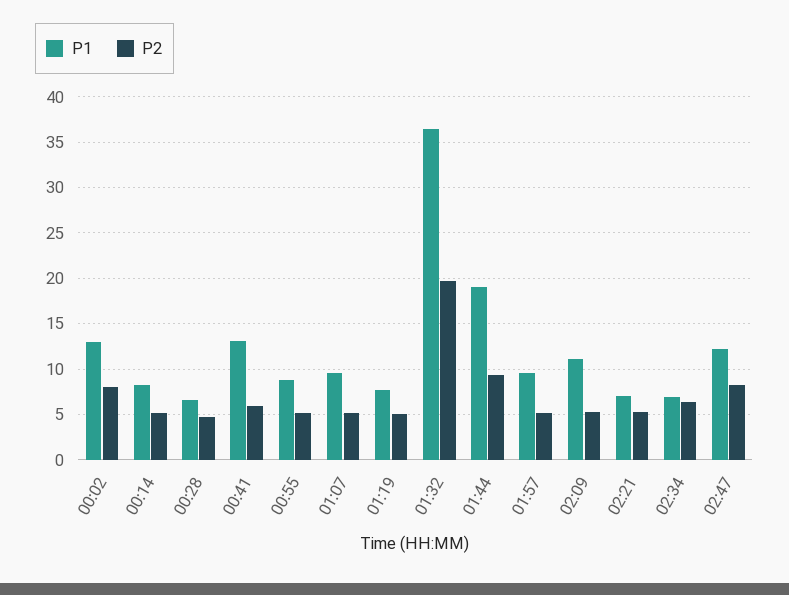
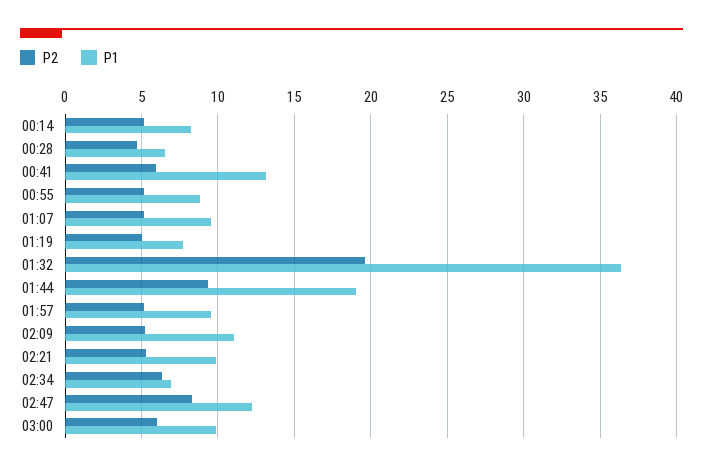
P1, 00:02: 13 -> none
P2, 00:02: 8 -> none
P1, 02:21: 7 -> 10
P2, 03:00: none -> 6
P1, 03:00: none -> 10

